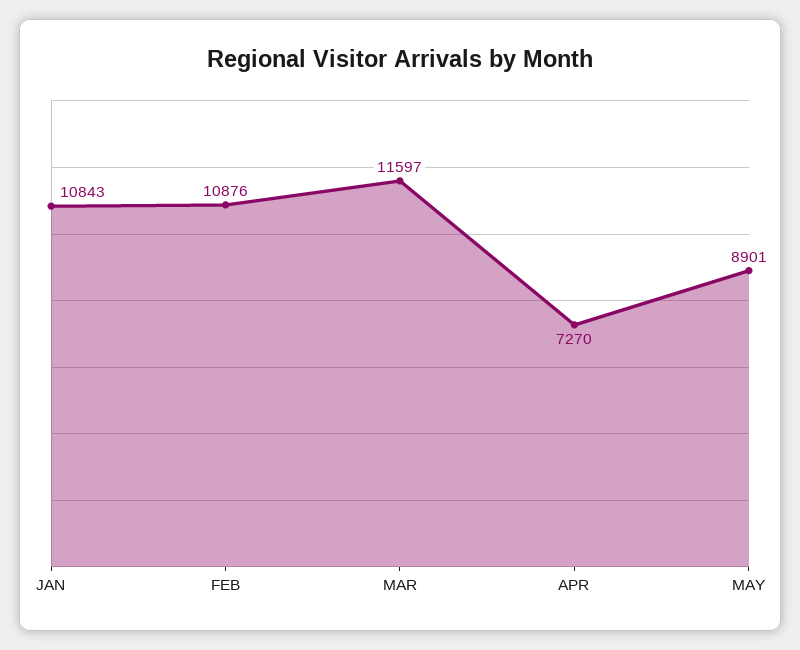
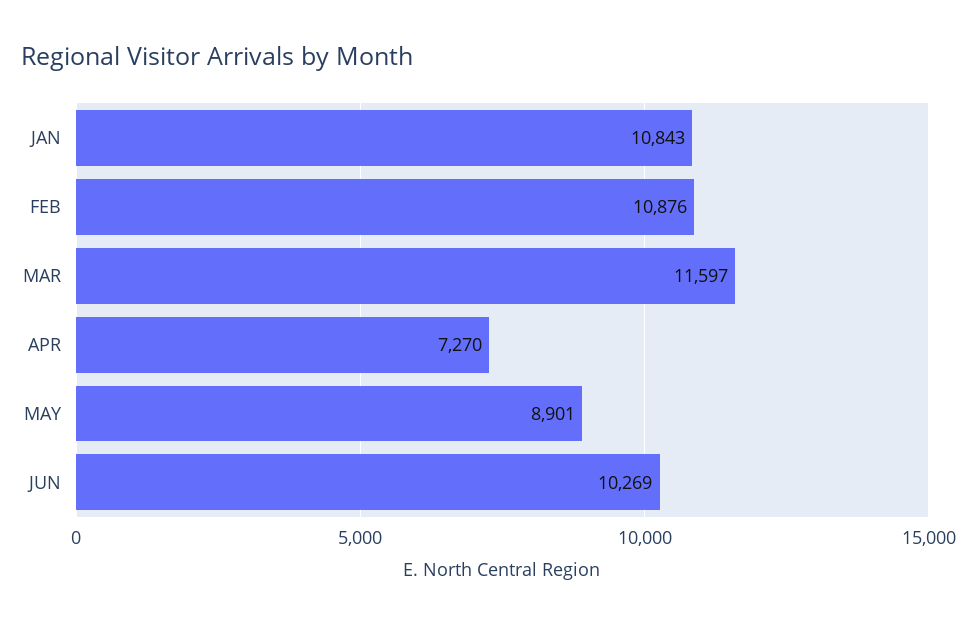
JUN: none -> 10269

